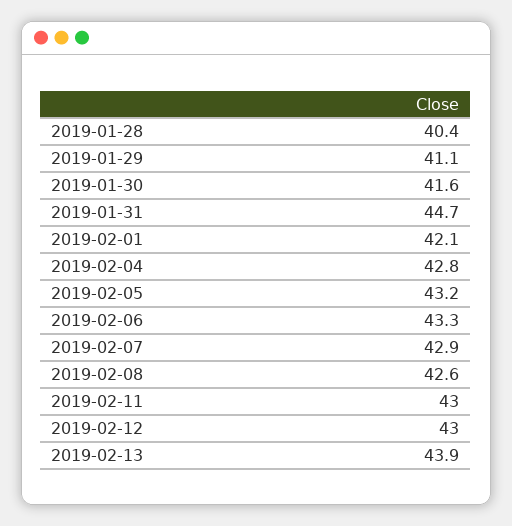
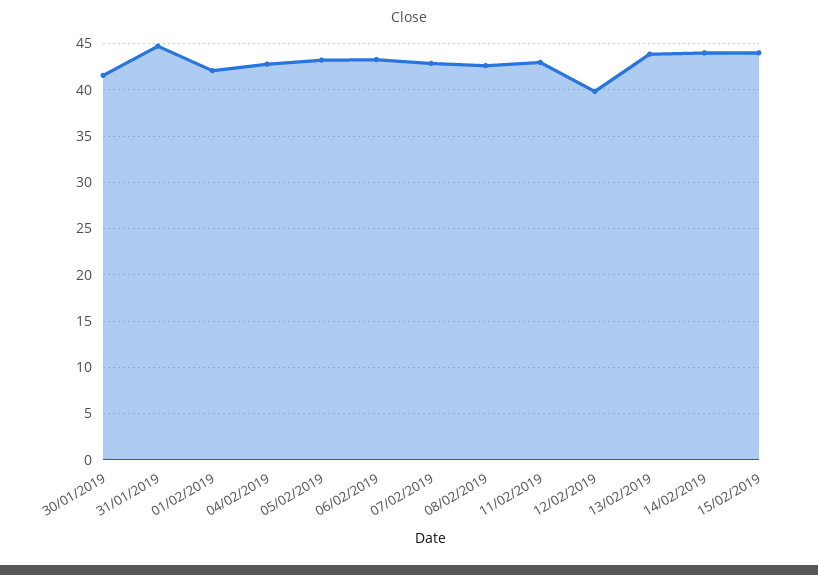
2019-01-28: 40.4 -> none
2019-01-29: 41.1 -> none
2019-02-12: 43 -> 40
14/02/2019: none -> 44
15/02/2019: none -> 44

